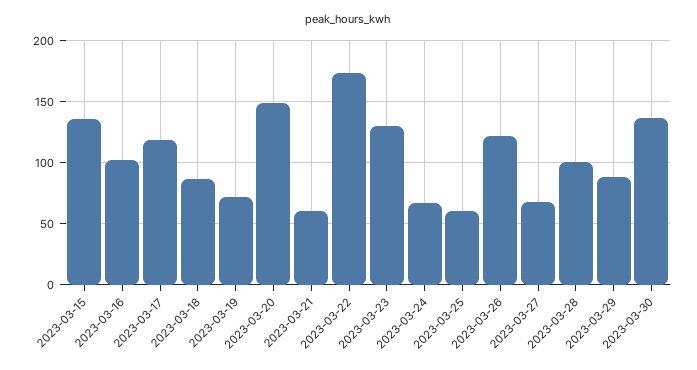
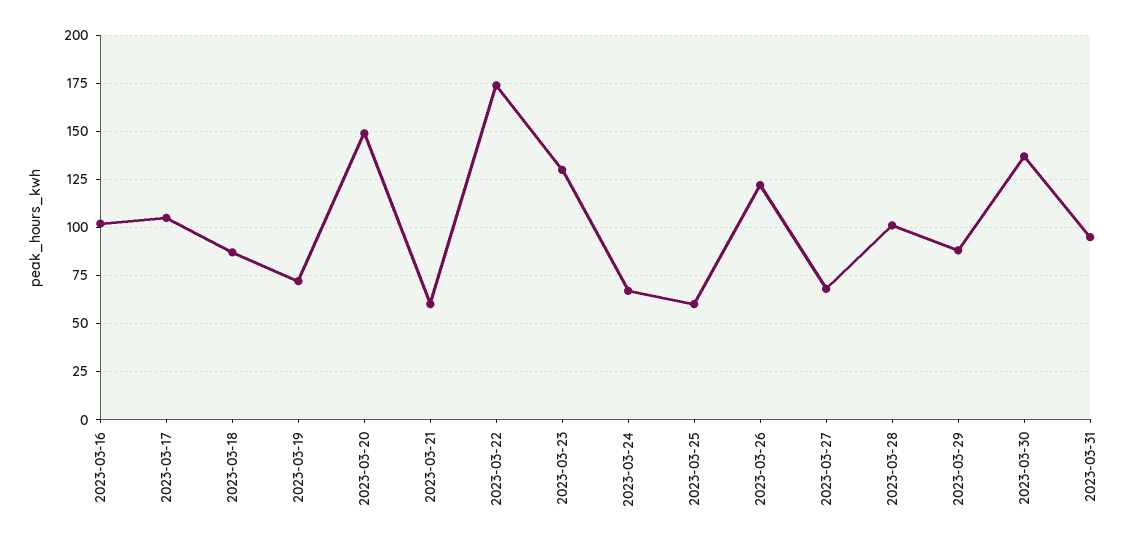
2023-03-15: 135 -> none
2023-03-17: 120 -> 105
2023-03-31: none -> 95

